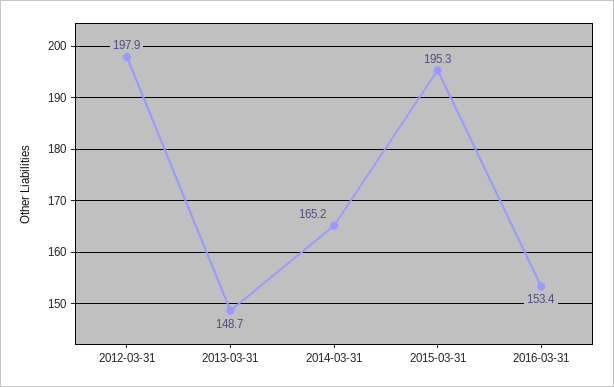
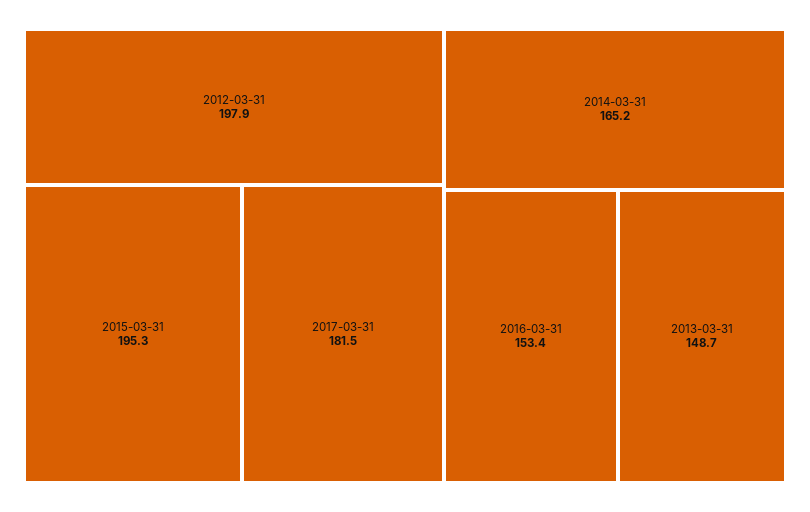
2017-03-31: none -> 181.5

